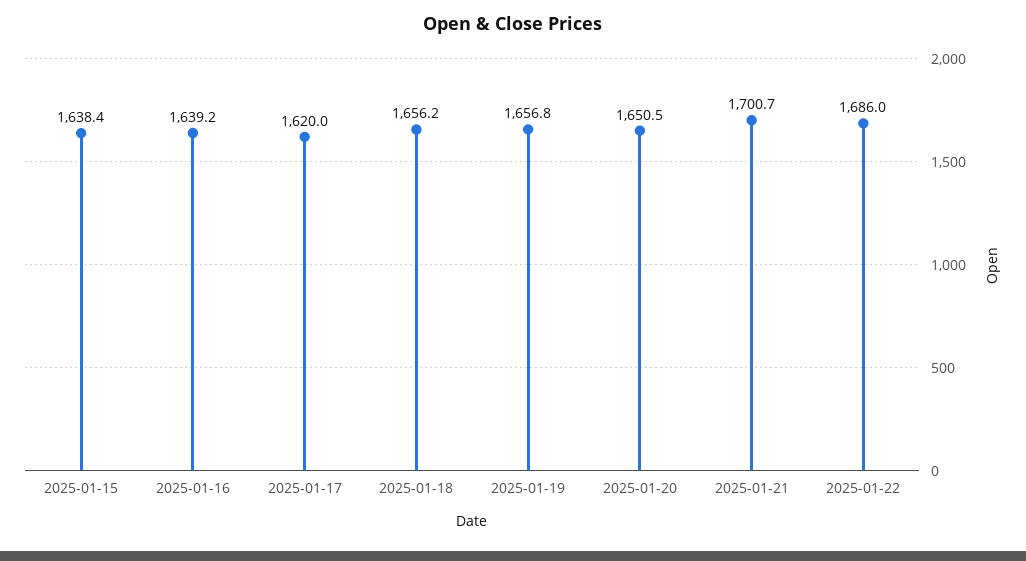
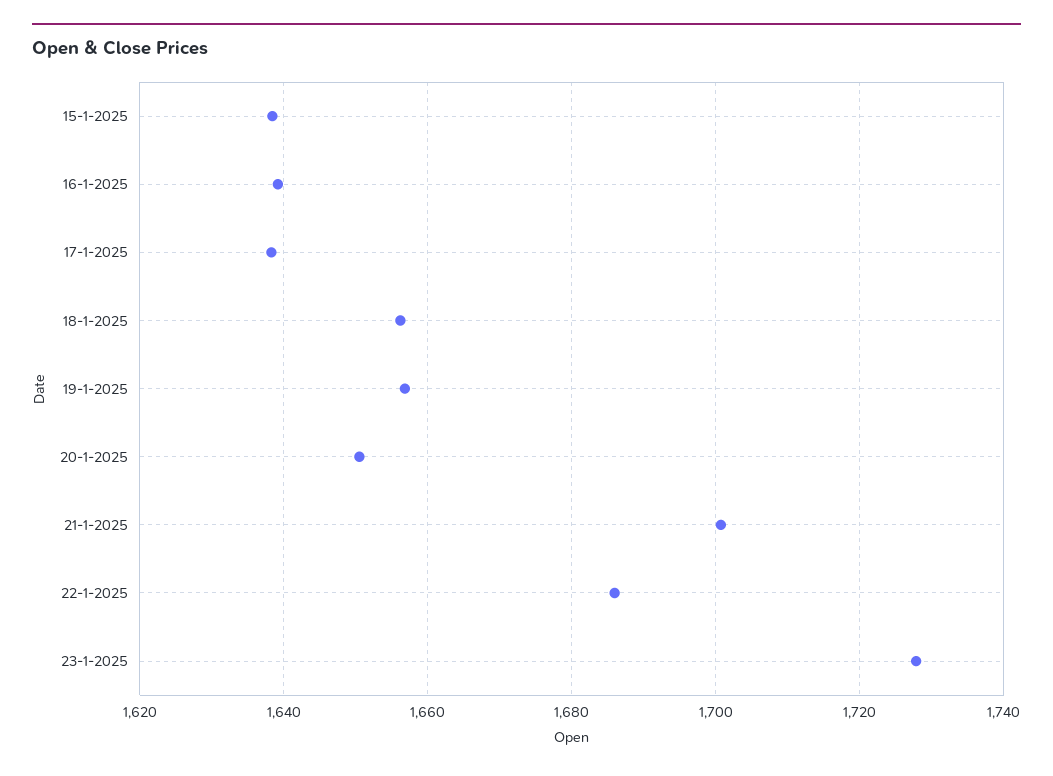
2025-01-17: 1620 -> 1638
23-1-2025: none -> 1728

